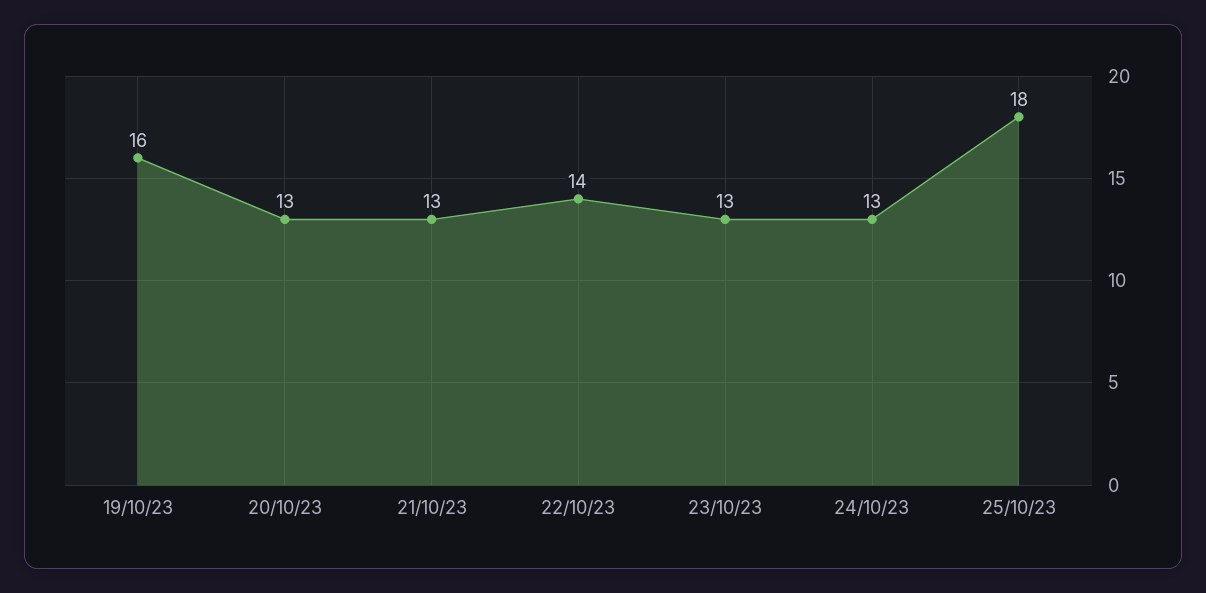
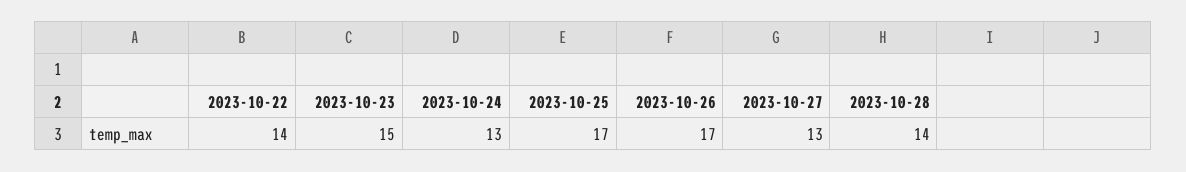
19/10/23: 16 -> none
20/10/23: 13 -> none
21/10/23: 13 -> none
23/10/23: 13 -> 15
25/10/23: 18 -> 17
2023-10-26: none -> 17
2023-10-27: none -> 13
2023-10-28: none -> 14

